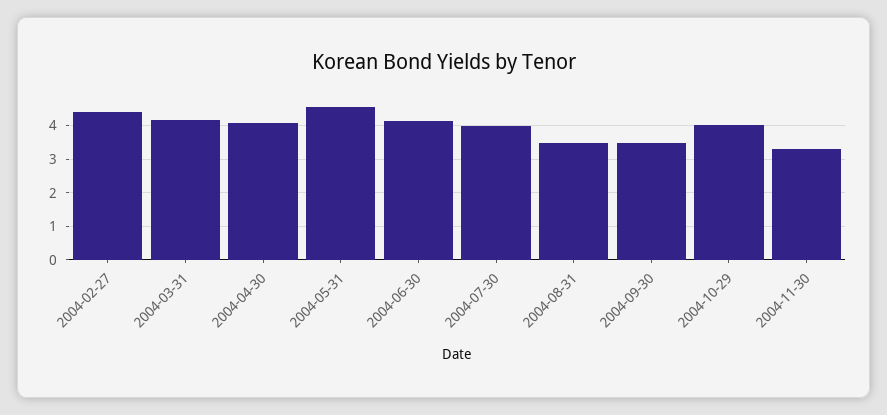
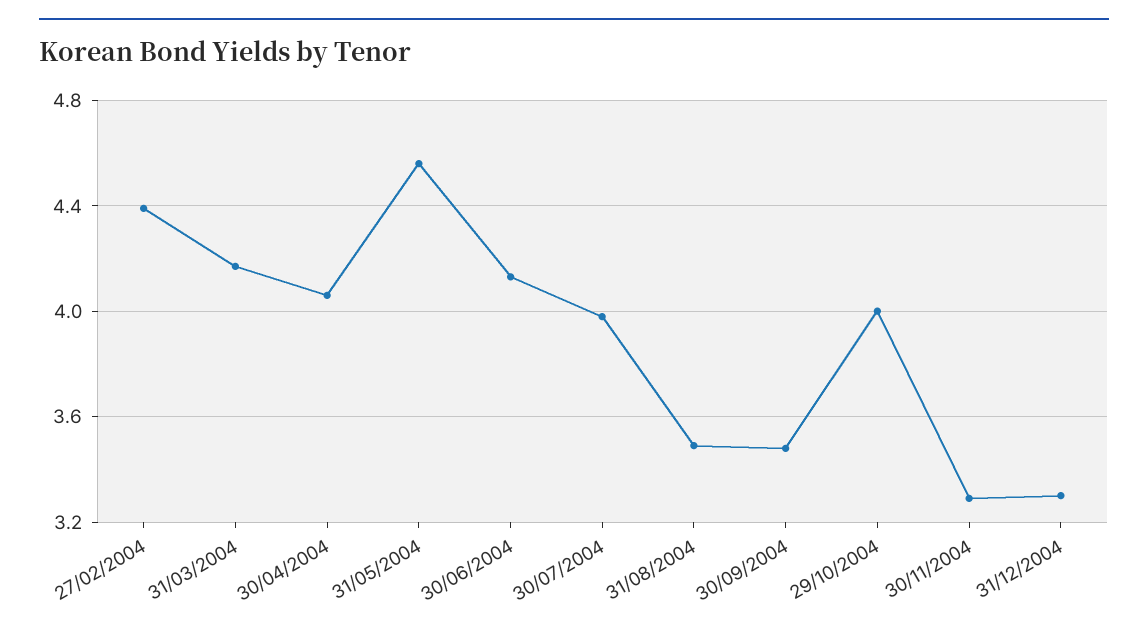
31/12/2004: none -> 3.3

